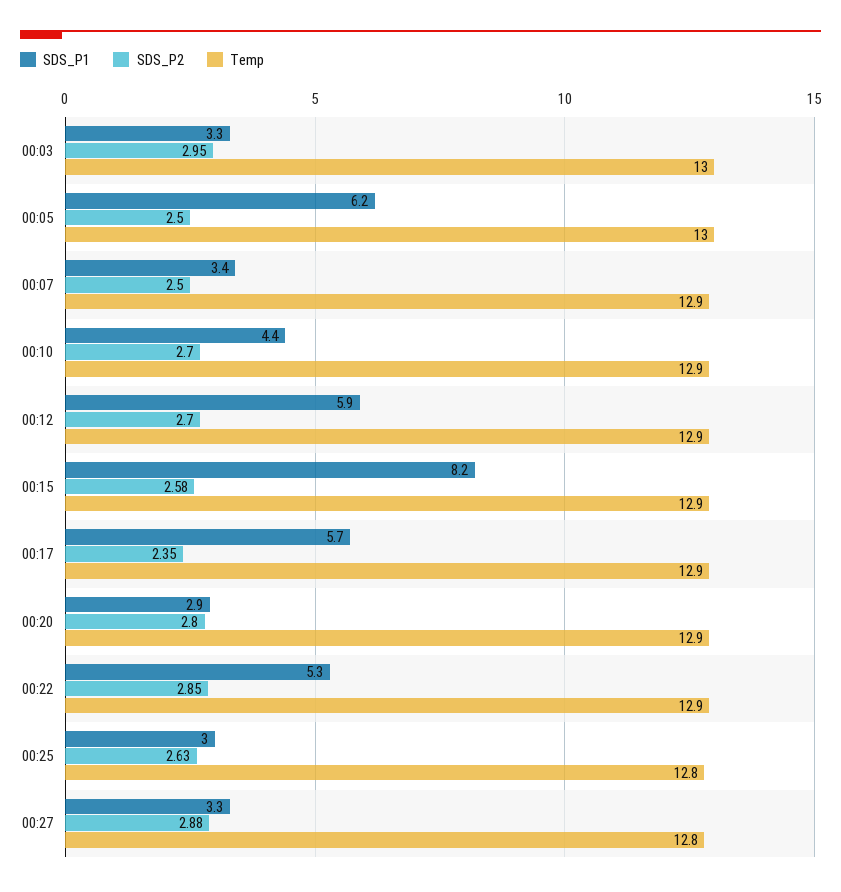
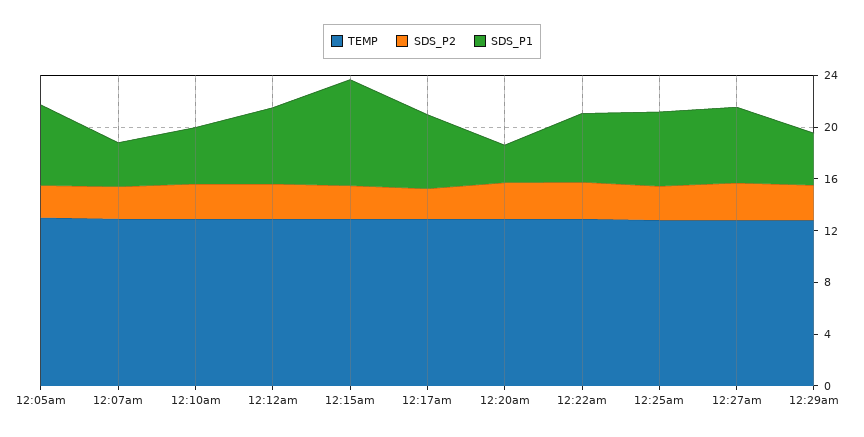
SDS_P1, 00:03: 3.3 -> none
SDS_P2, 00:03: 2.95 -> none
Temp, 00:03: 13 -> none
SDS_P1, 00:25: 3 -> 6
SDS_P1, 00:27: 3.3 -> 6
Temp, 12:29am: none -> 13
SDS_P2, 12:29am: none -> 3
SDS_P1, 12:29am: none -> 4

